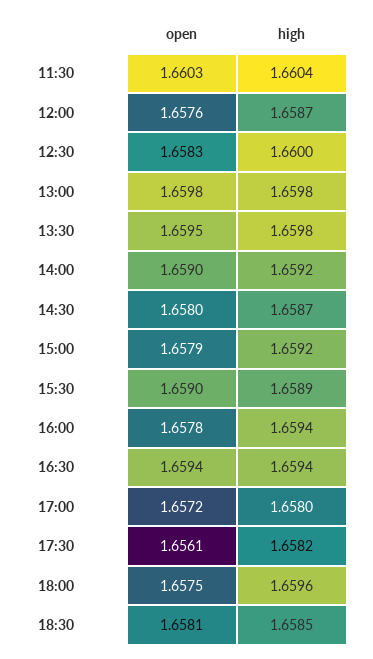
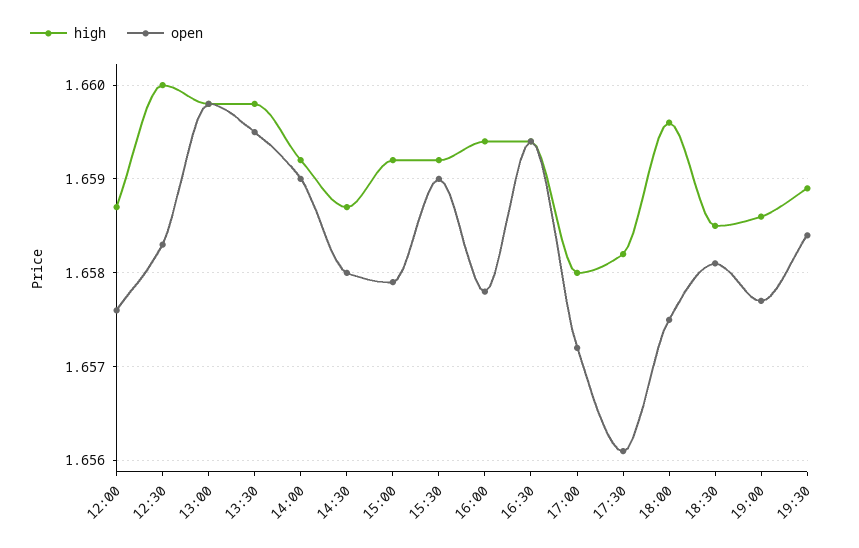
open, 11:30: 1.6603 -> none
high, 11:30: 1.6604 -> none
high, 15:30: 1.6589 -> 1.6592
high, 19:00: none -> 1.6586
open, 19:00: none -> 1.6577
high, 19:30: none -> 1.6589
open, 19:30: none -> 1.6584

